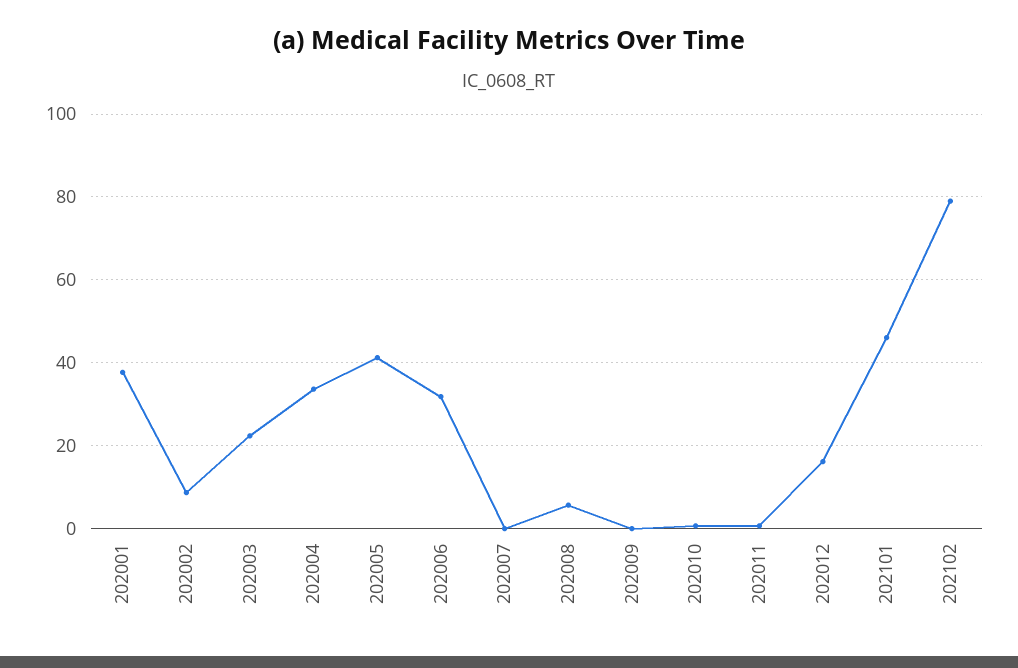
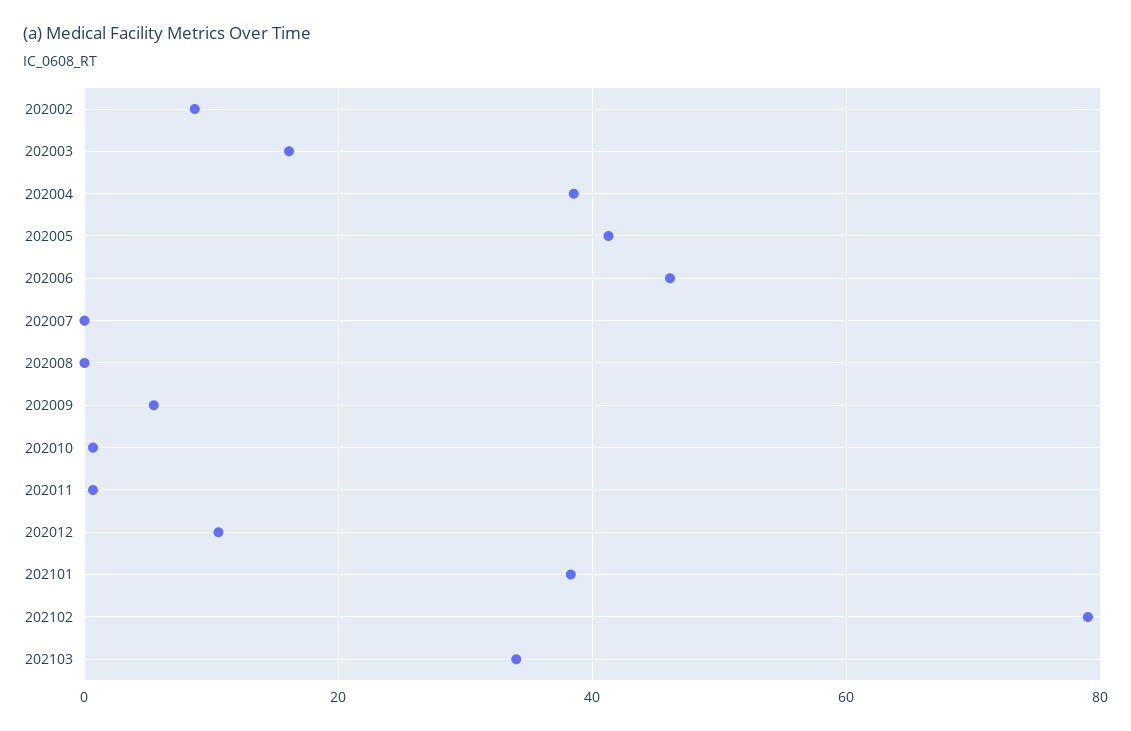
202001: 38 -> none
202003: 22 -> 16
202004: 34 -> 38
202006: 32 -> 46
202008: 6 -> 0
202009: 0 -> 6
202012: 16 -> 10
202101: 46 -> 38
202103: none -> 34

